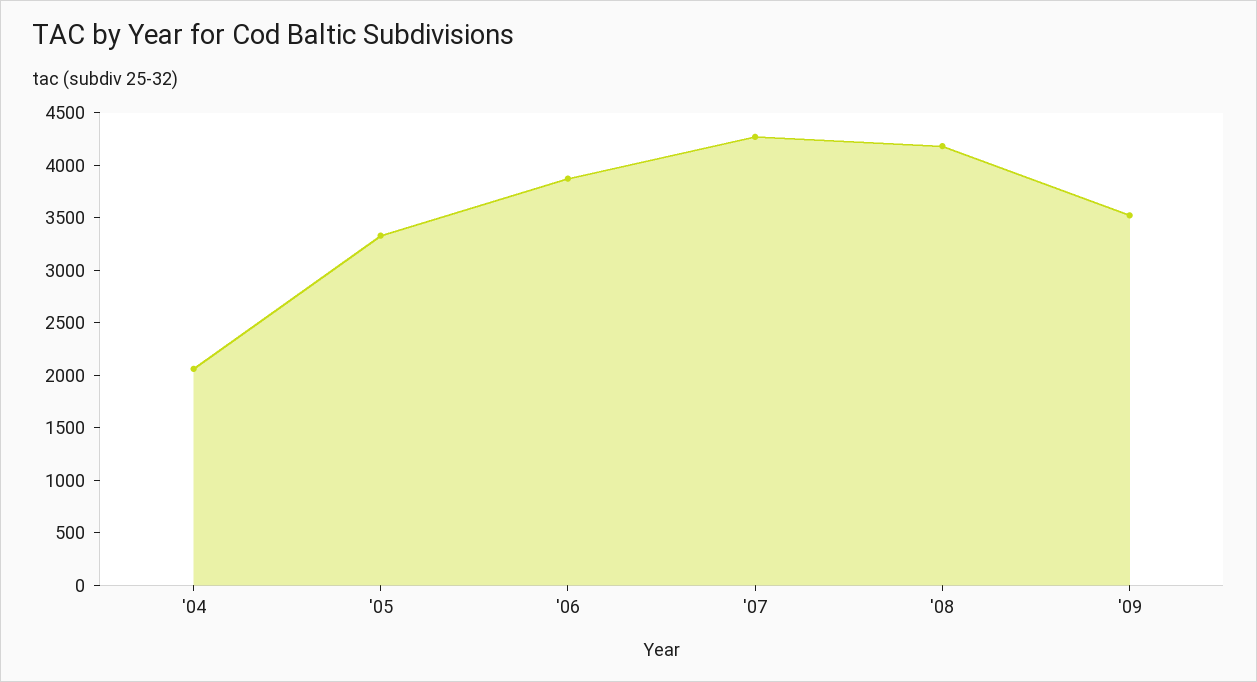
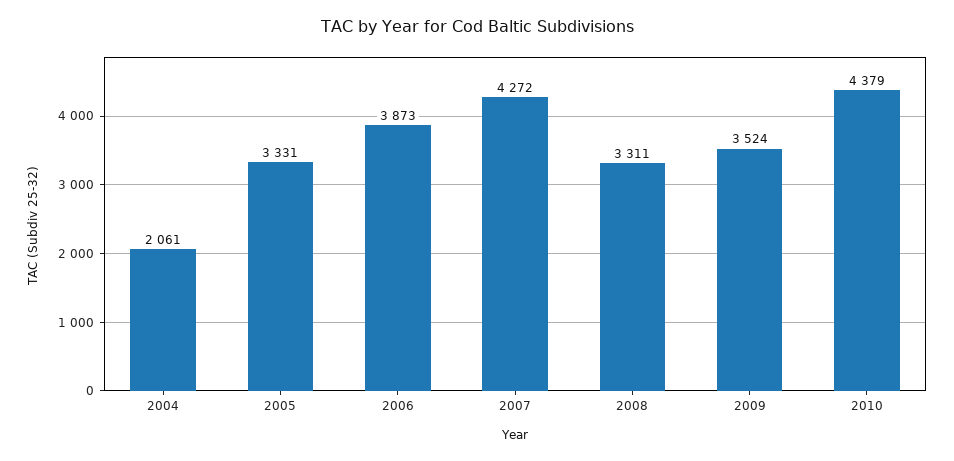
'08: 4200 -> 3311
2010: none -> 4379

